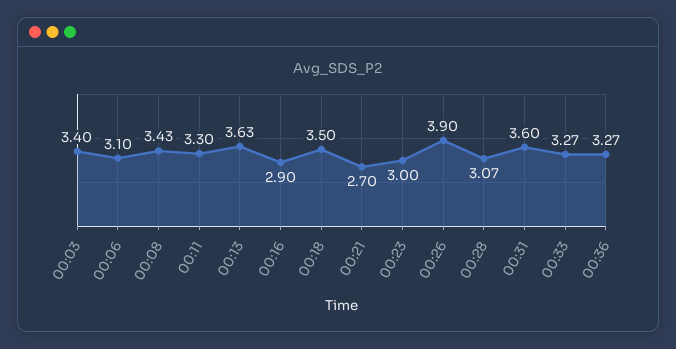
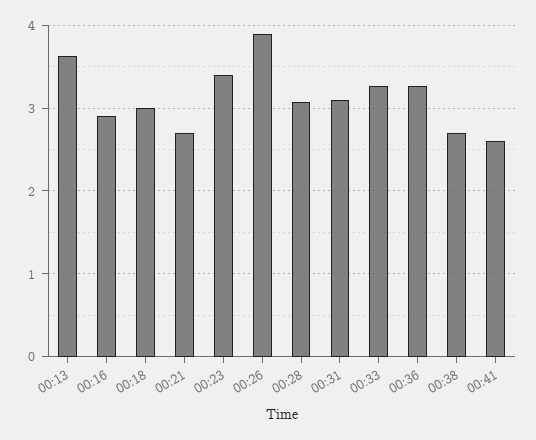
00:03: 3.4 -> none
00:06: 3.1 -> none
00:08: 3.43 -> none
00:11: 3.3 -> none
00:18: 3.5 -> 3
00:23: 3 -> 3.4
00:31: 3.6 -> 3.1
00:38: none -> 2.7
00:41: none -> 2.6

